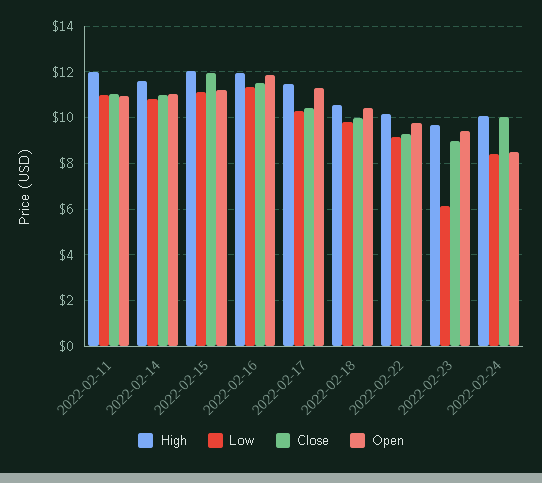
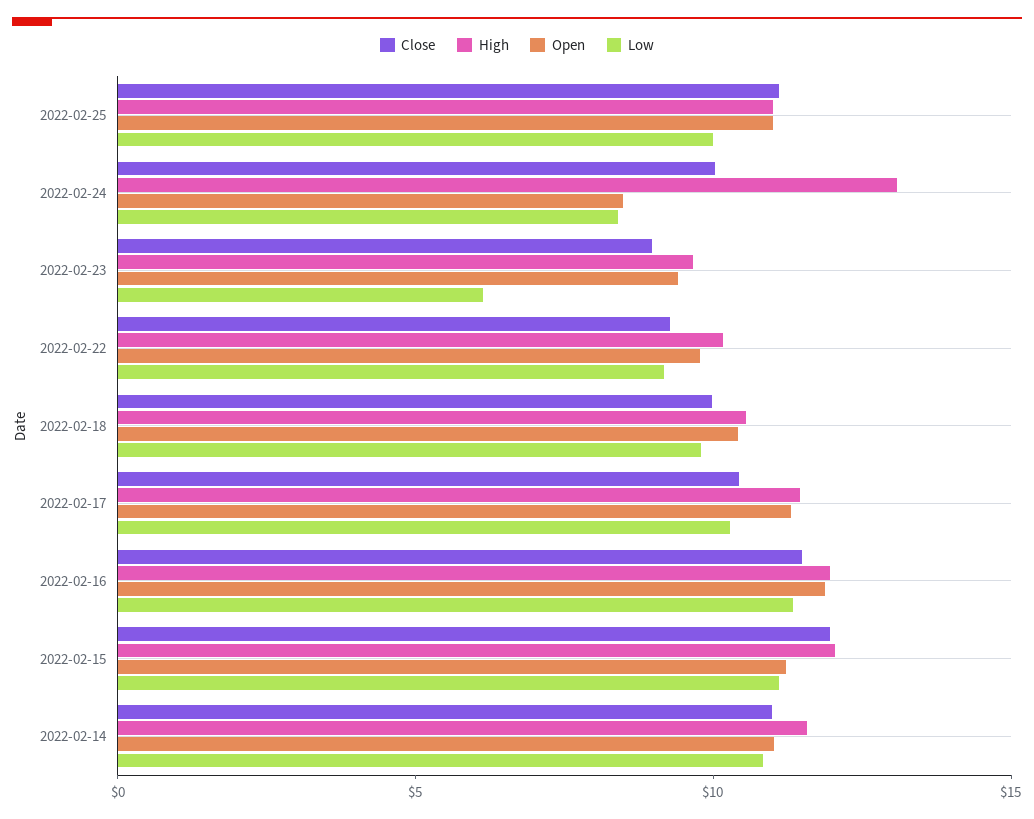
High, 2022-02-11: 12 -> none
Low, 2022-02-11: 11 -> none
Close, 2022-02-11: 11 -> none
Open, 2022-02-11: 11 -> none
High, 2022-02-24: 10 -> 13
Close, 2022-02-25: none -> 11
High, 2022-02-25: none -> 11
Open, 2022-02-25: none -> 11
Low, 2022-02-25: none -> 10

